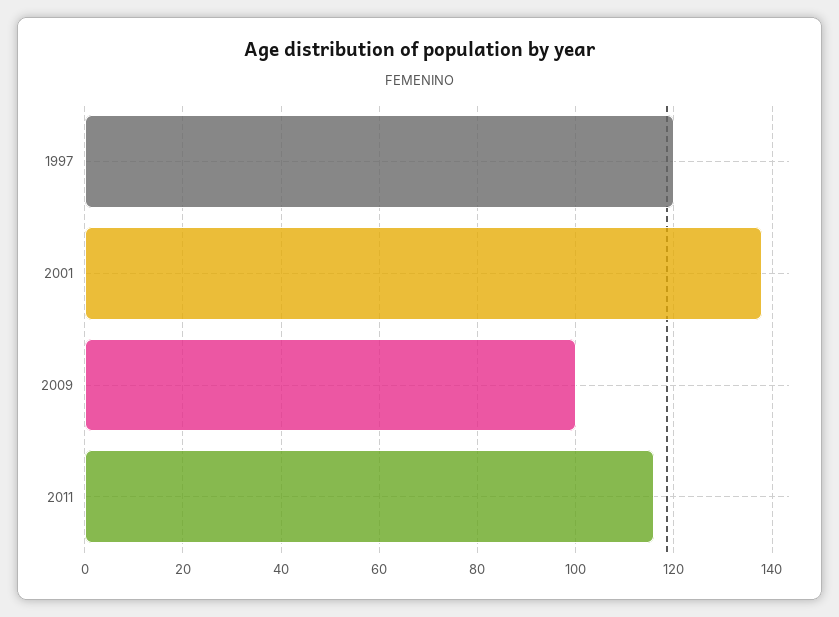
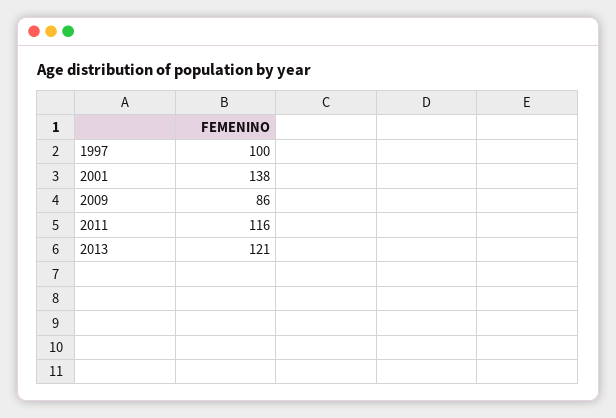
1997: 120 -> 100
2009: 100 -> 86
2013: none -> 121

